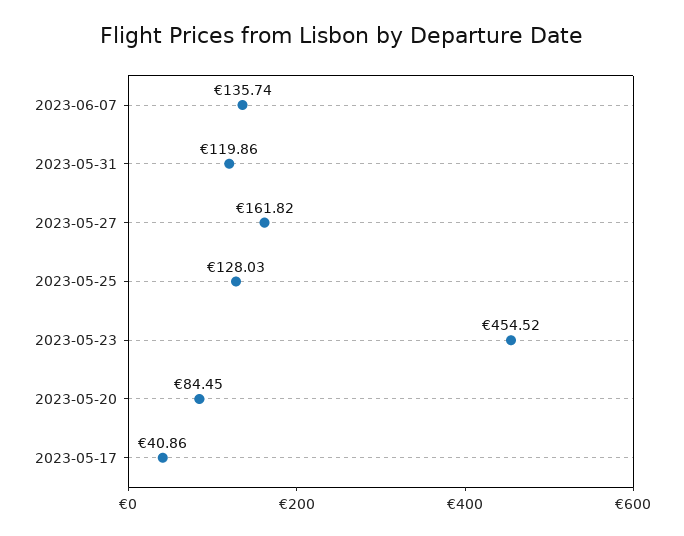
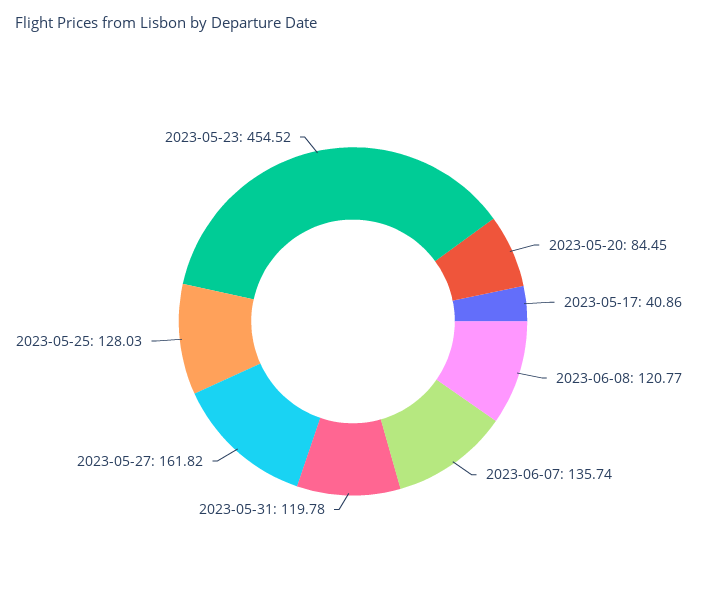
2023-05-31: 119.86 -> 119.78
2023-06-08: none -> 120.77

